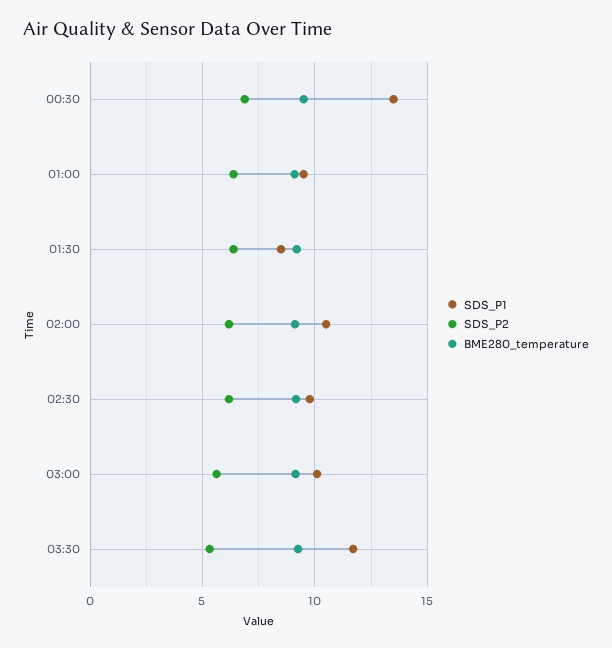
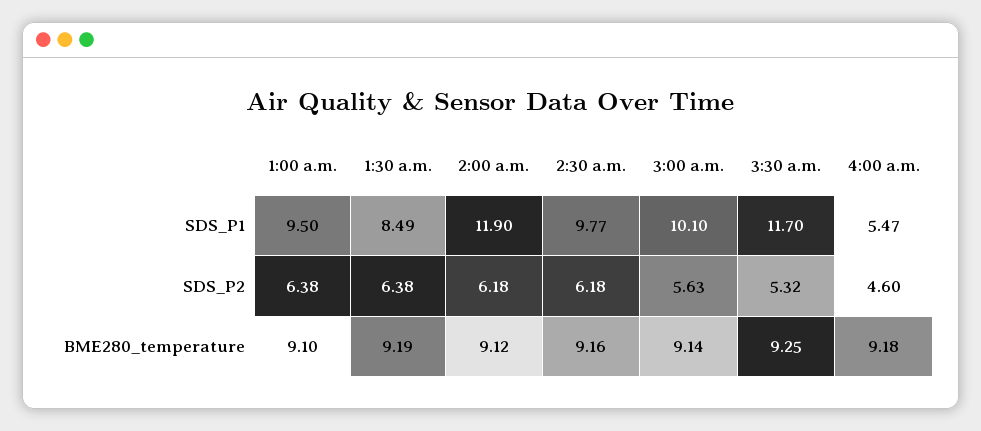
SDS_P1, 00:30: 13.5 -> none
SDS_P2, 00:30: 7 -> none
BME280_temperature, 00:30: 9.5 -> none
SDS_P1, 02:00: 10.5 -> 11.9
SDS_P1, 4:00 a.m.: none -> 5.47
SDS_P2, 4:00 a.m.: none -> 4.6
BME280_temperature, 4:00 a.m.: none -> 9.18

